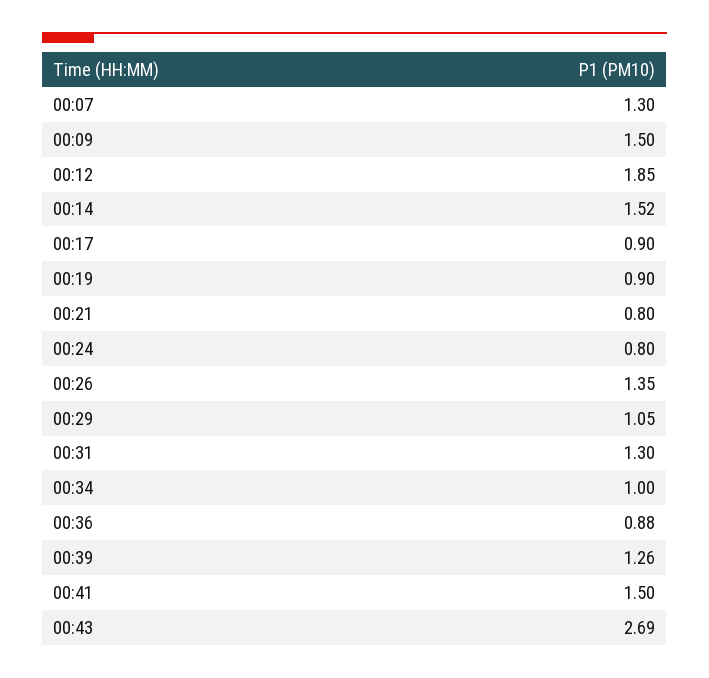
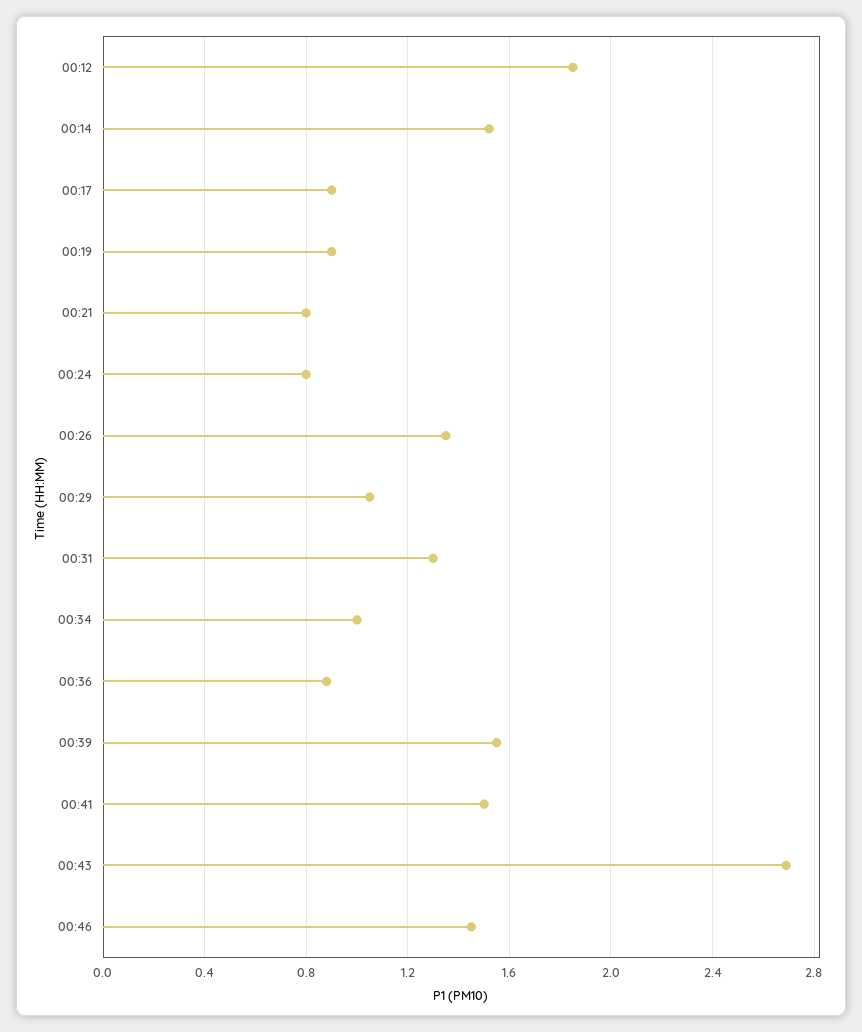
00:07: 1.3 -> none
00:09: 1.5 -> none
00:39: 1.26 -> 1.55
00:46: none -> 1.45

